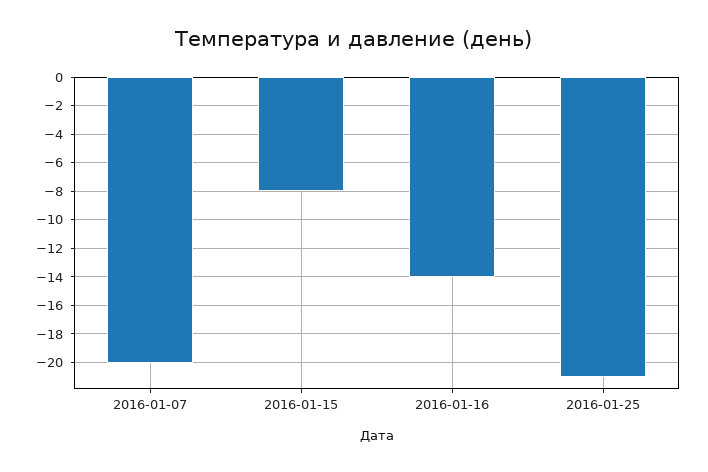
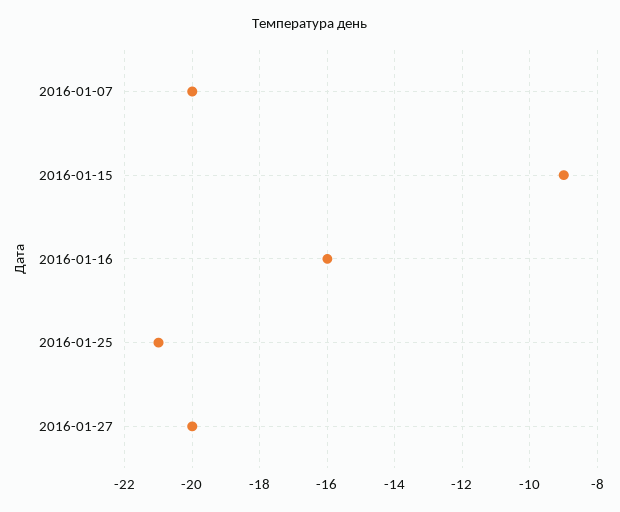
2016-01-15: -8 -> -9
2016-01-16: -14 -> -16
2016-01-27: none -> -20

